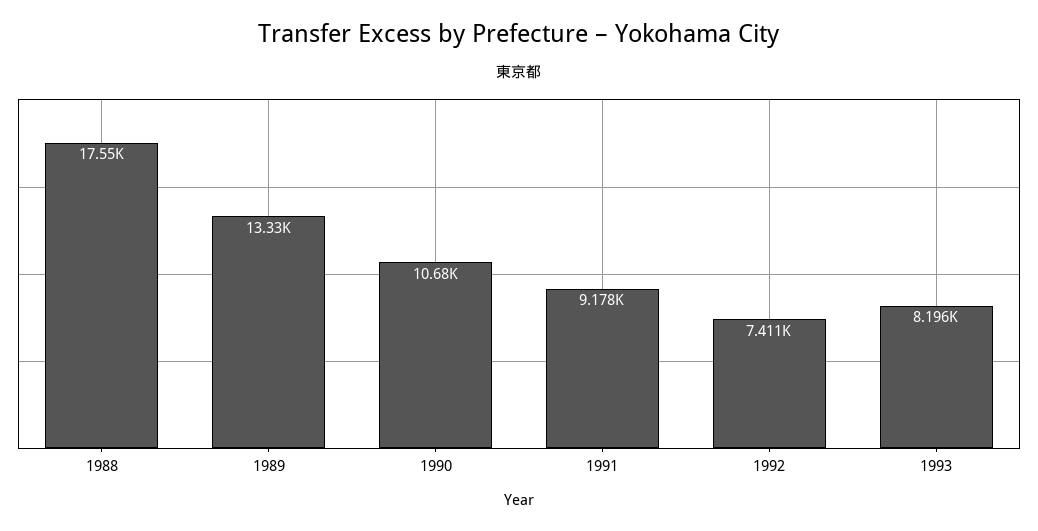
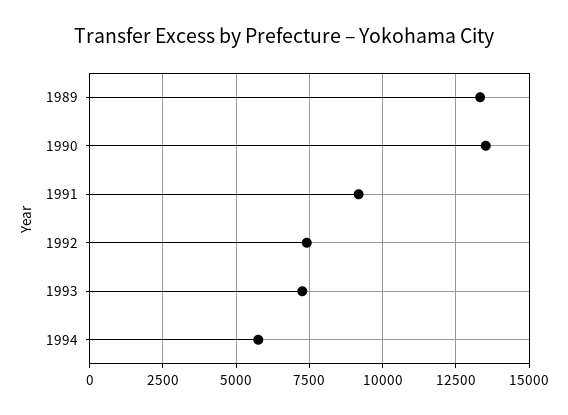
1988: 17550 -> none
1990: 10680 -> 13500
1993: 8196 -> 7250
1994: none -> 5750

